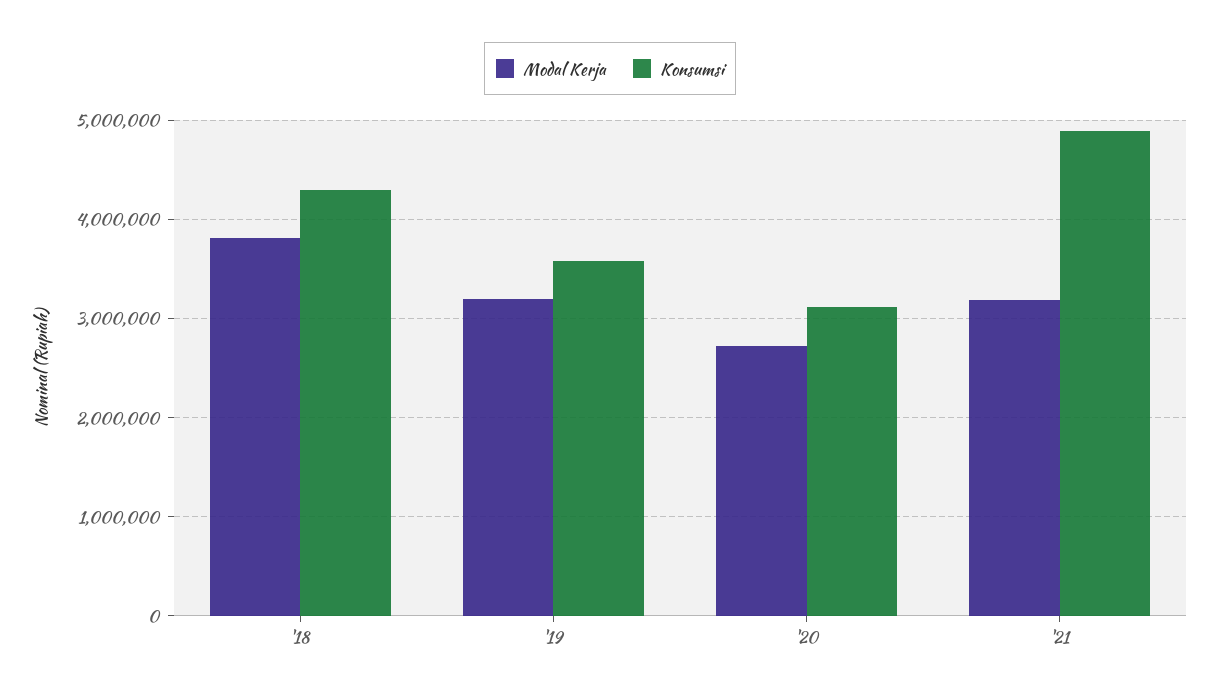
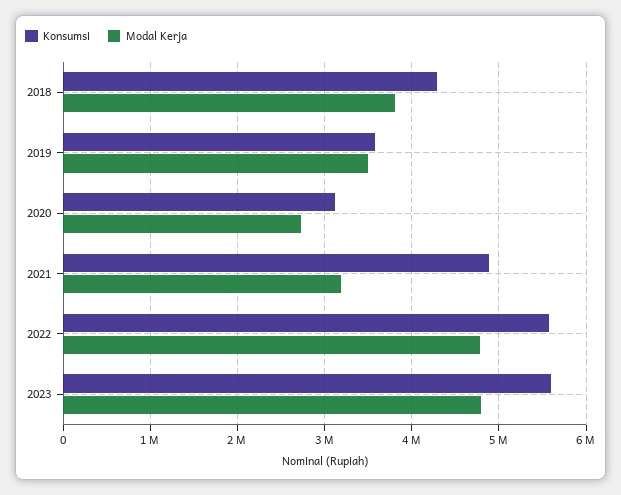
Modal Kerja, '19: 3200000 -> 3500000
Konsumsi, 2022: none -> 5600000
Modal Kerja, 2022: none -> 4800000
Konsumsi, 2023: none -> 5600000
Modal Kerja, 2023: none -> 4800000

